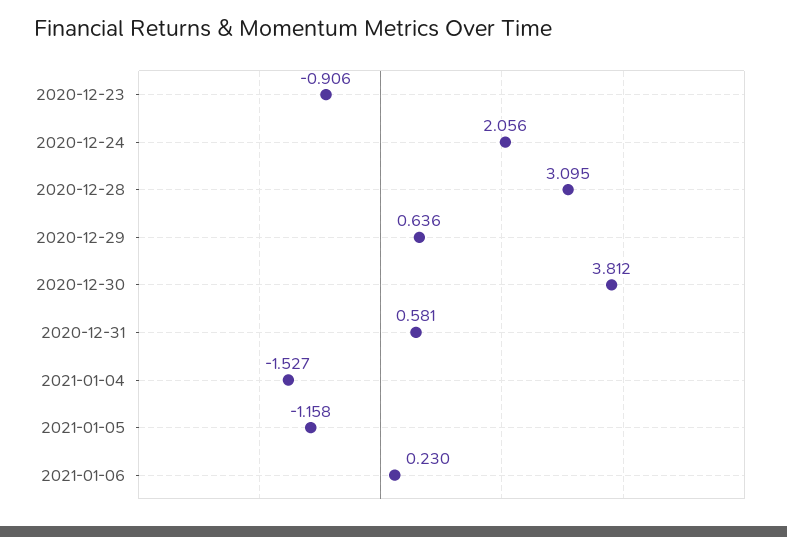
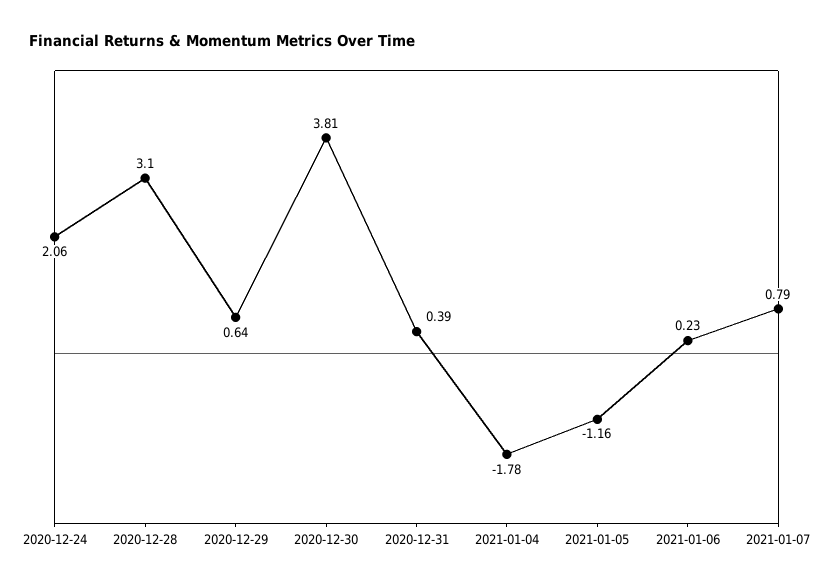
2020-12-23: -0.906 -> none
2020-12-31: 0.581 -> 0.39
2021-01-04: -1.527 -> -1.78
2021-01-07: none -> 0.79

